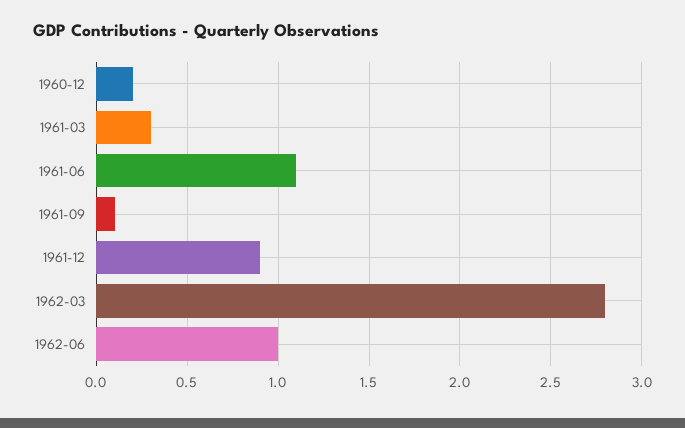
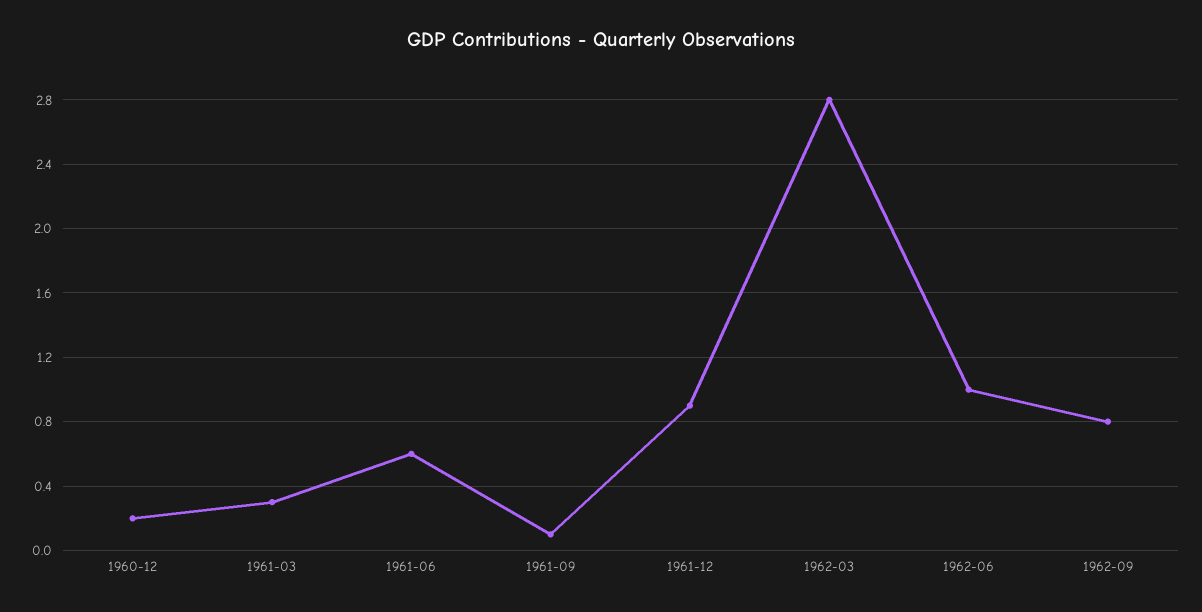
1961-06: 1.1 -> 0.6
1962-09: none -> 0.8

